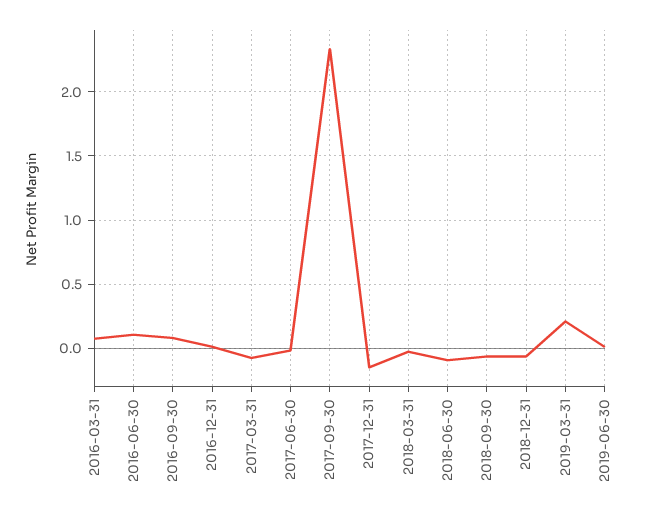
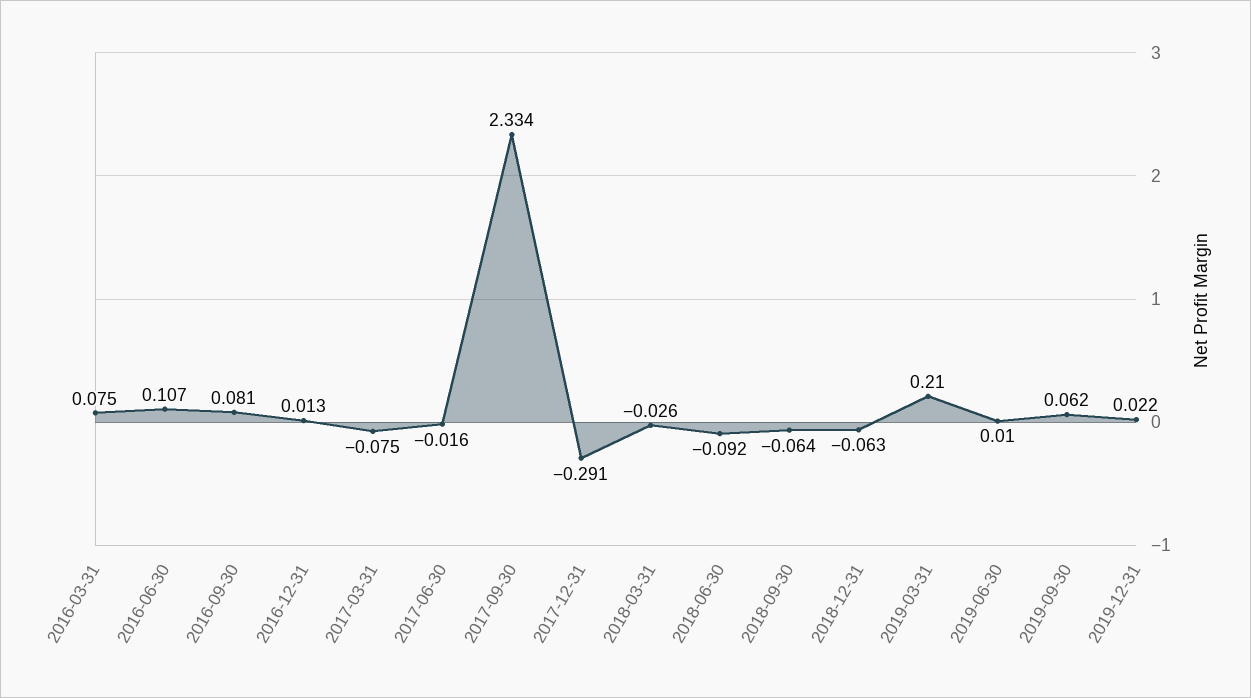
2017-12-31: -0.15 -> -0.291
2019-09-30: none -> 0.062
2019-12-31: none -> 0.022

